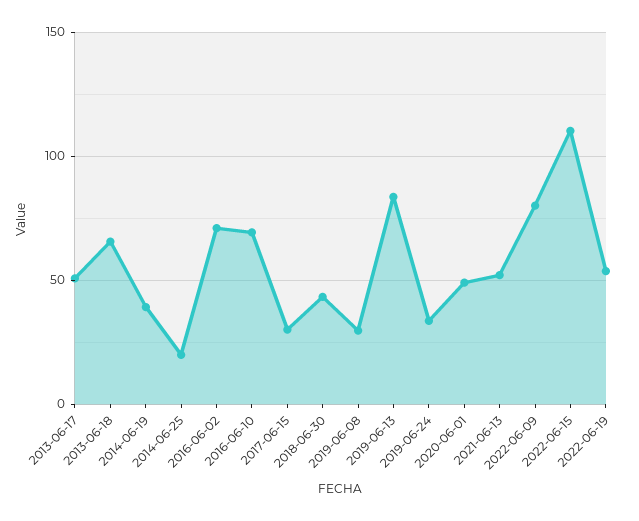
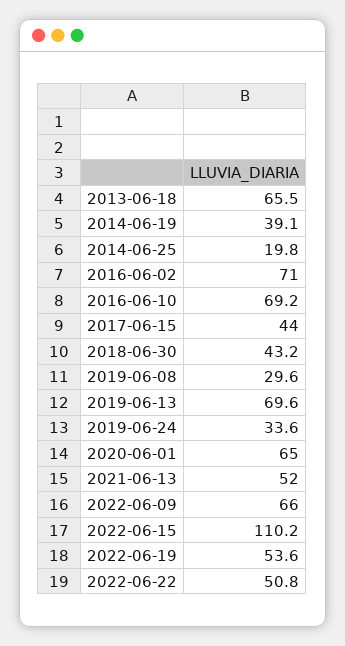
2013-06-17: 50 -> none
2017-06-15: 30 -> 44
2019-06-13: 85 -> 69.6
2020-06-01: 50 -> 65
2022-06-09: 80 -> 66
2022-06-22: none -> 50.8

